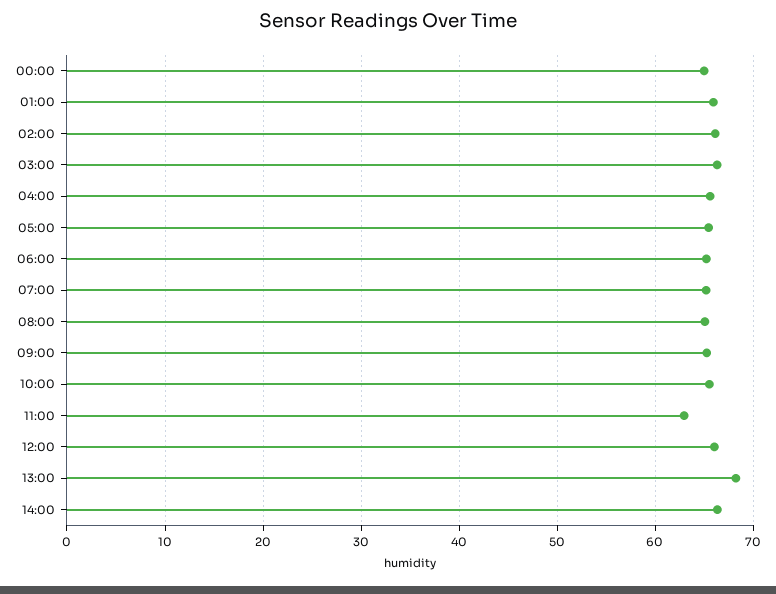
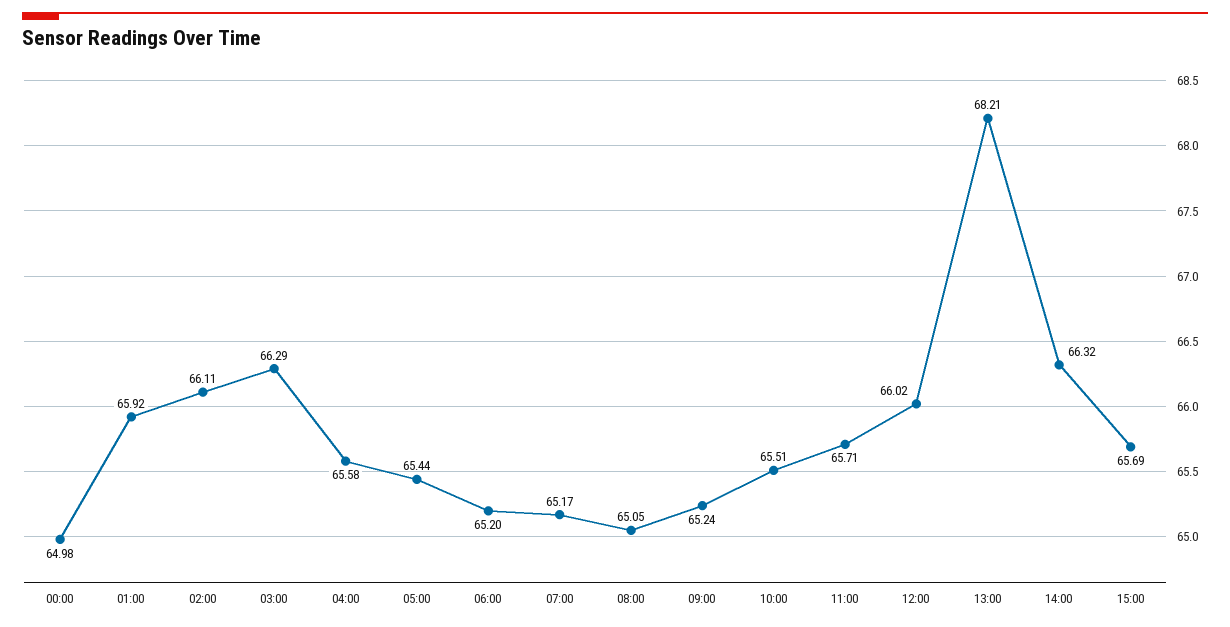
11:00: 63 -> 65.71
15:00: none -> 65.69

